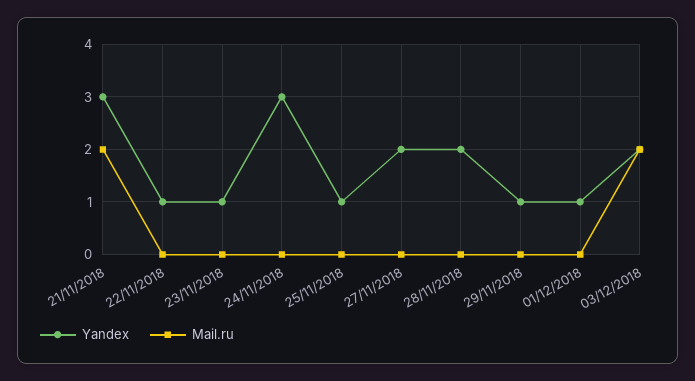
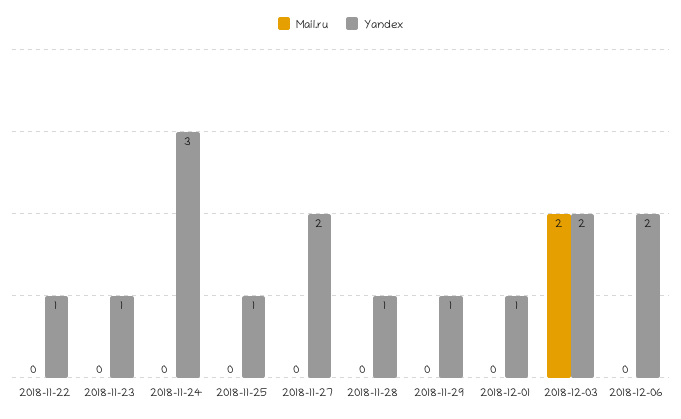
Yandex, 21/11/2018: 3 -> none
Mail.ru, 21/11/2018: 2 -> none
Yandex, 28/11/2018: 2 -> 1
Mail.ru, 2018-12-06: none -> 0
Yandex, 2018-12-06: none -> 2

